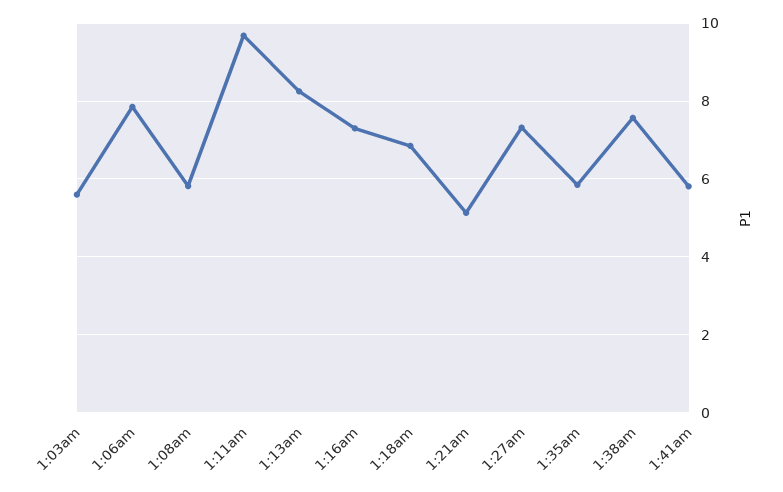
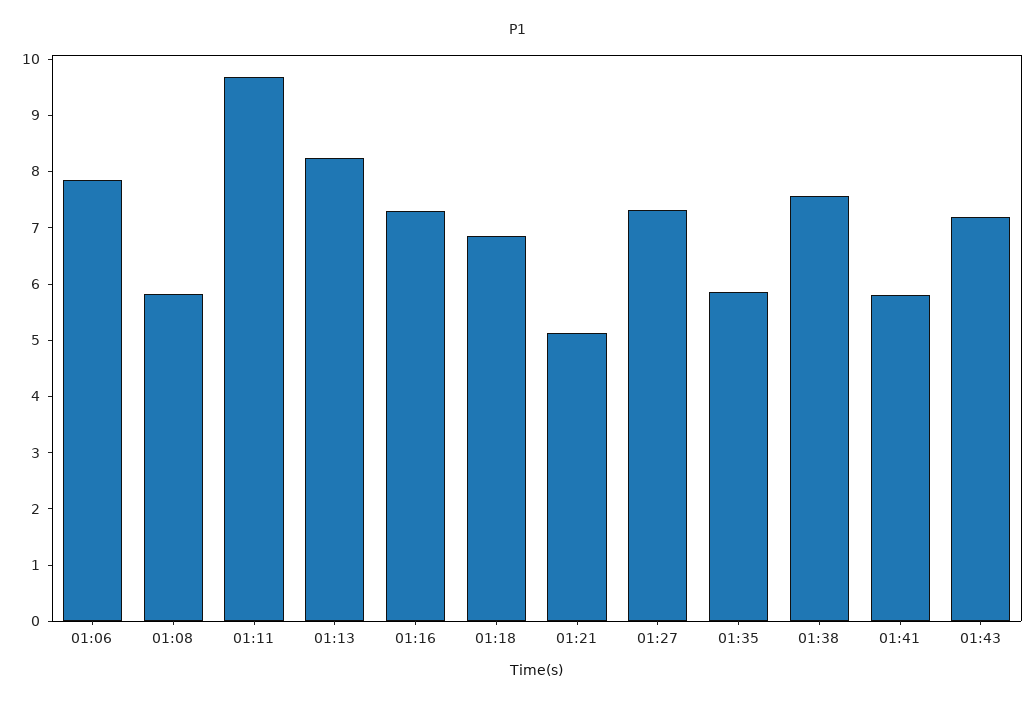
1:03am: 5.6 -> none
01:43: none -> 7.2

